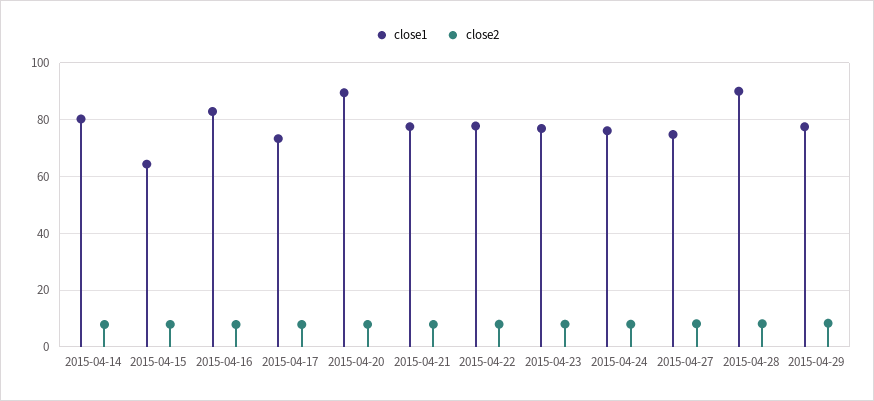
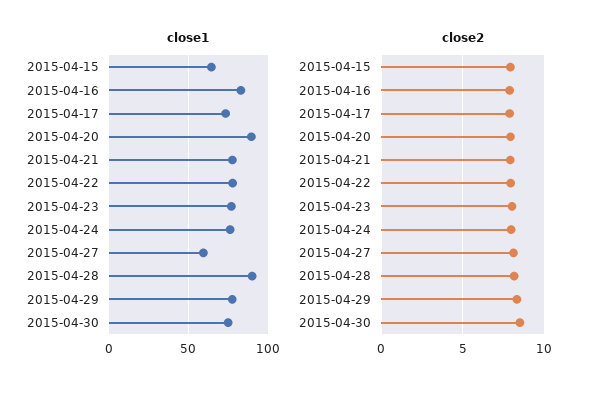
close1, 2015-04-14: 80 -> none
close2, 2015-04-14: 7.5 -> none
close1, 2015-04-27: 75 -> 60
close1, 2015-04-30: none -> 75
close2, 2015-04-30: none -> 8.5

